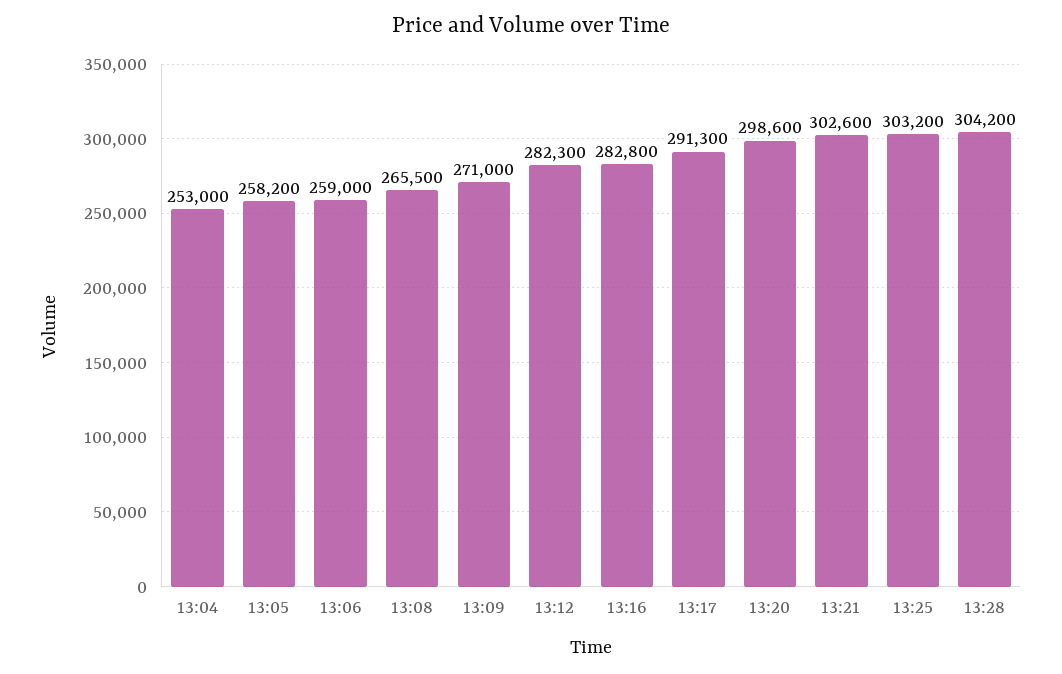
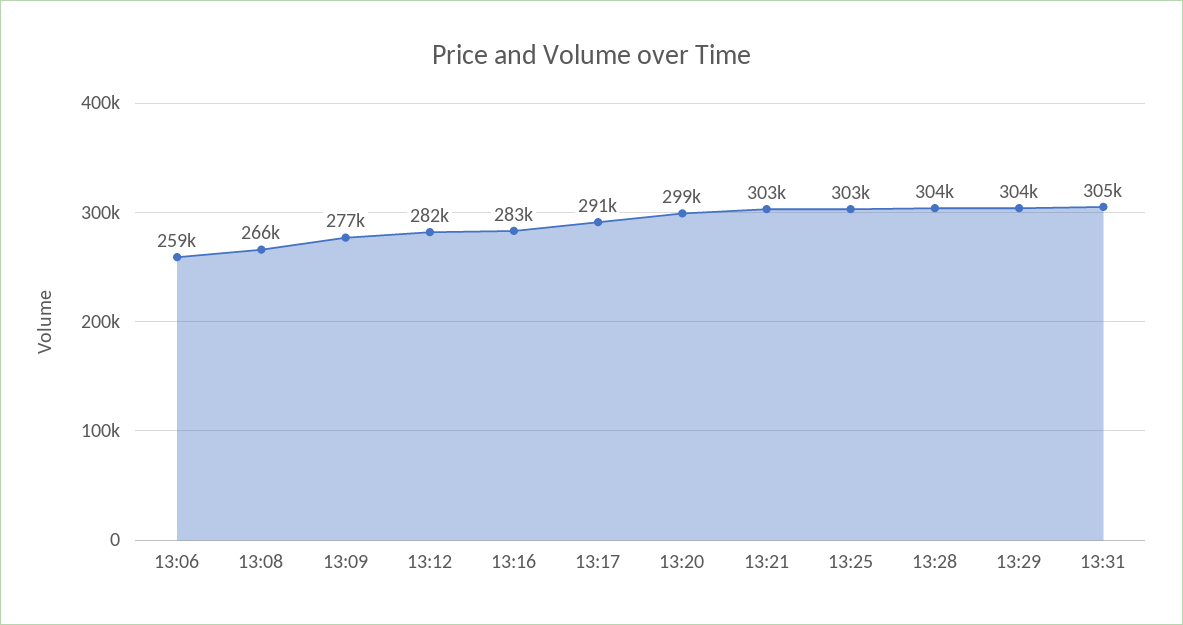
13:04: 253000 -> none
13:05: 258200 -> none
13:09: 271000 -> 277000
13:29: none -> 304000
13:31: none -> 305000

